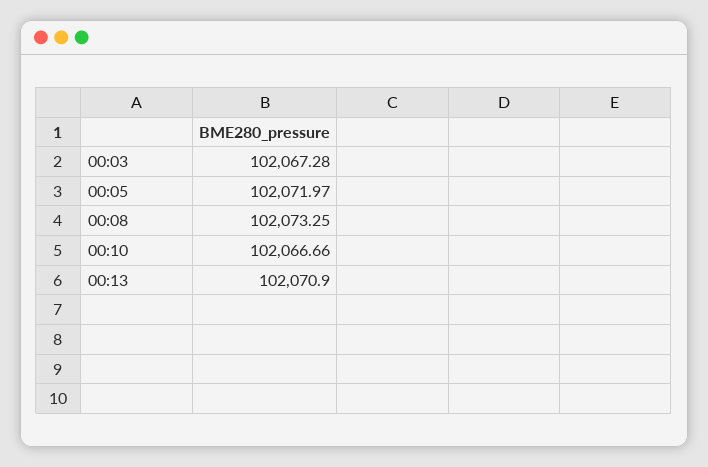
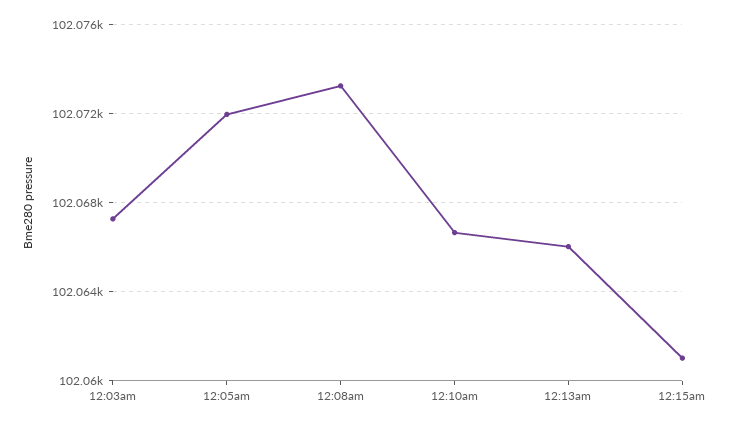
00:13: 102070.9 -> 102066
12:15am: none -> 102061

